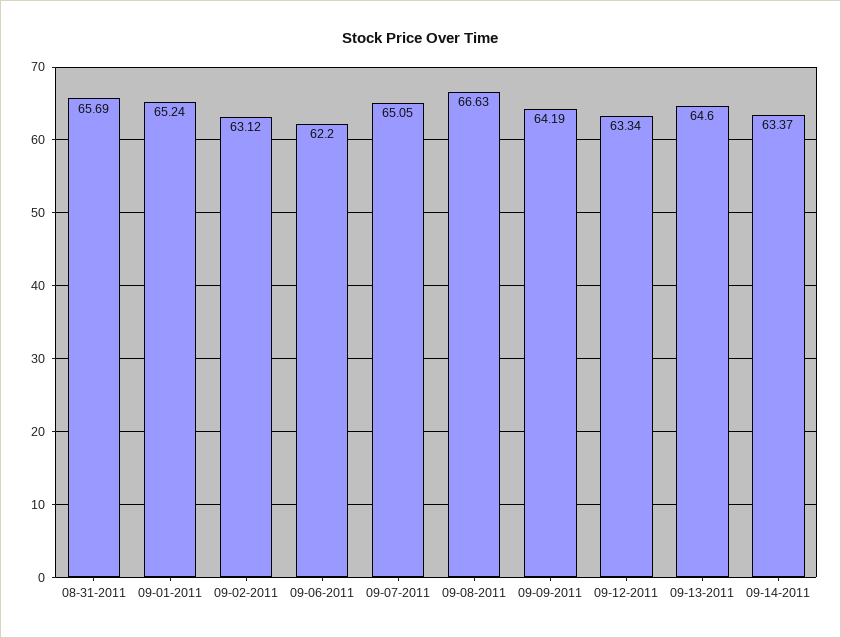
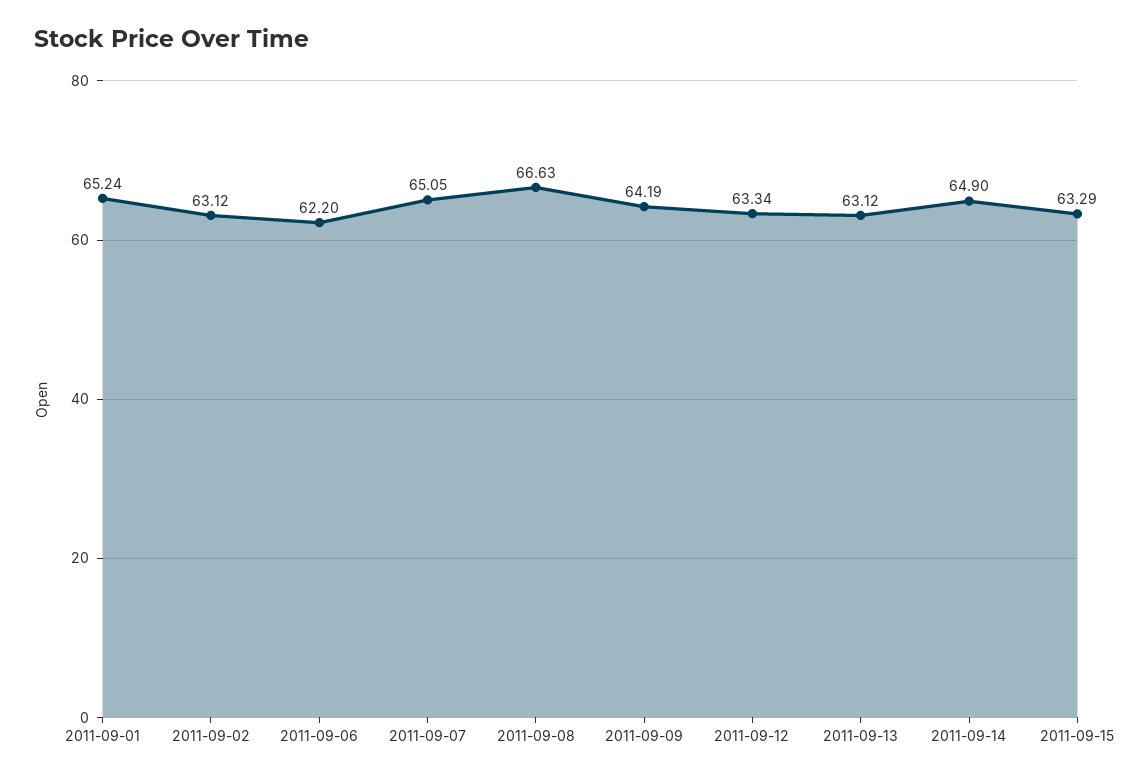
08-31-2011: 65.69 -> none
09-13-2011: 64.6 -> 63.12
09-14-2011: 63.37 -> 64.9
2011-09-15: none -> 63.29

